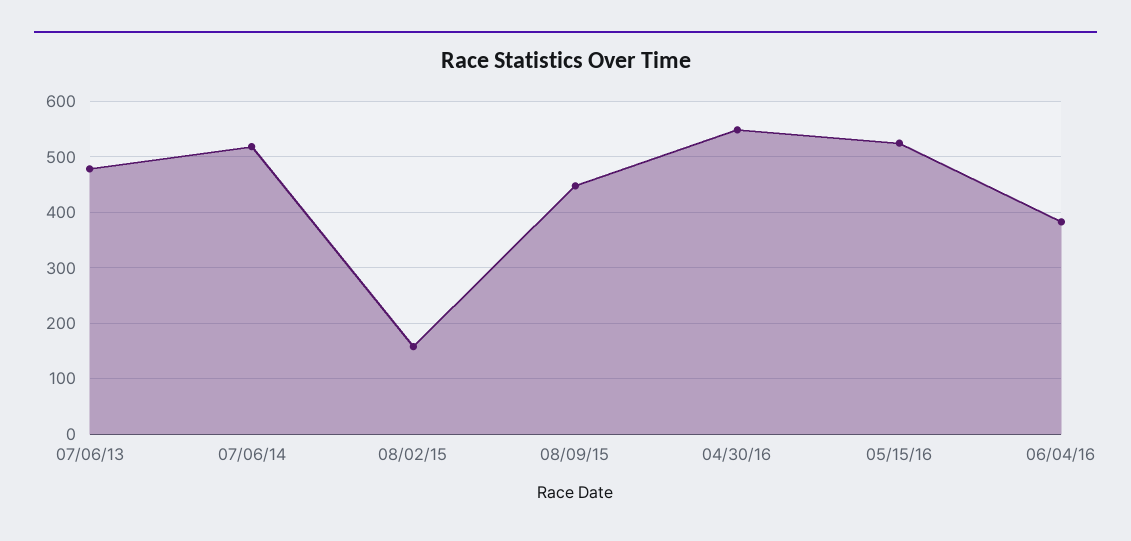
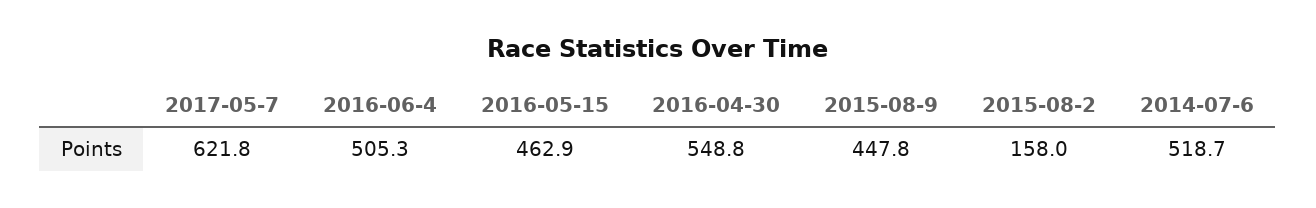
07/06/13: 480 -> none
05/15/16: 520 -> 462.9
06/04/16: 380 -> 505.3
2017-05-7: none -> 621.8

